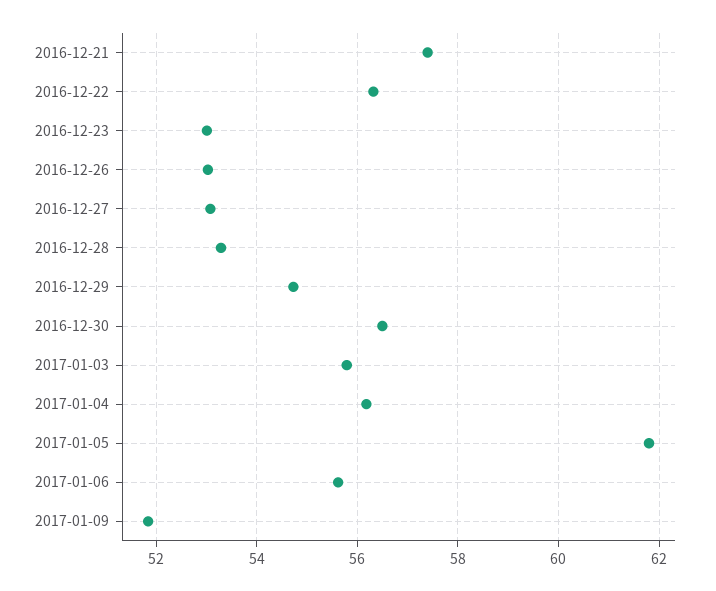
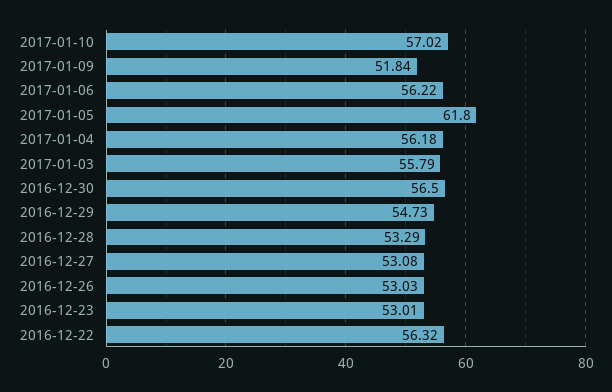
2016-12-21: 57.4 -> none
2017-01-06: 55.6 -> 56.22
2017-01-10: none -> 57.02

